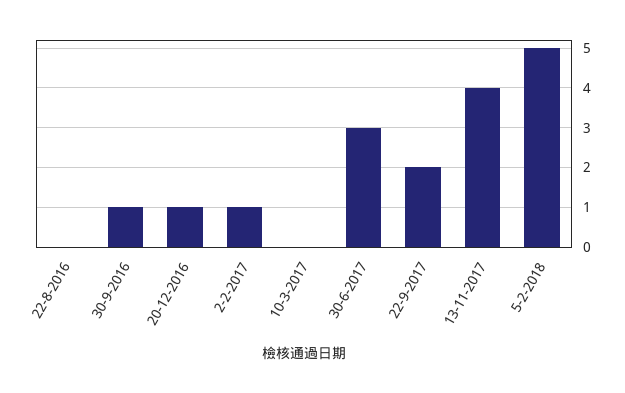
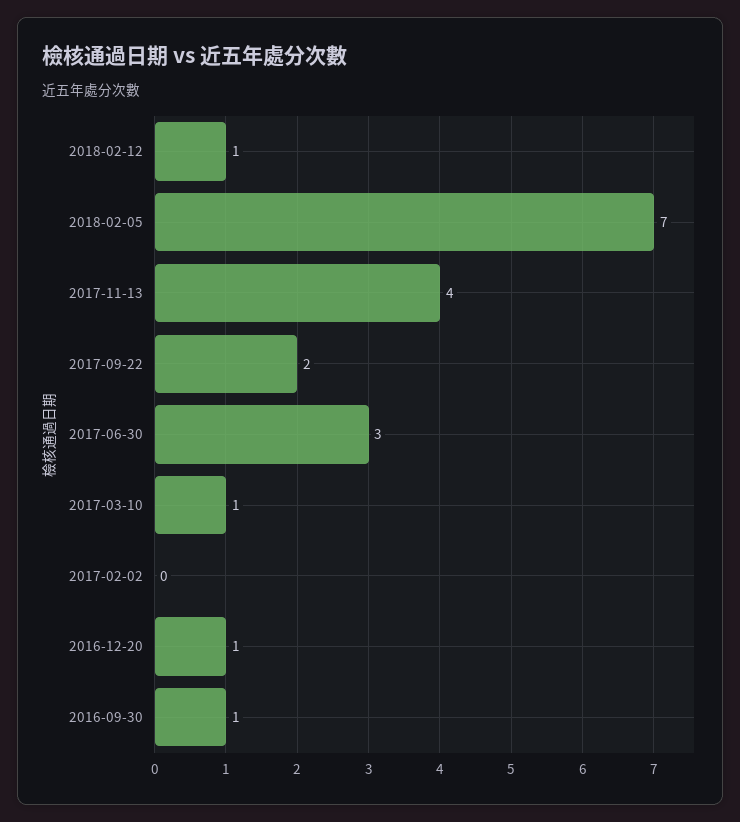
22-8-2016: 0 -> none
2-2-2017: 1 -> 0
10-3-2017: 0 -> 1
5-2-2018: 5 -> 7
2018-02-12: none -> 1

